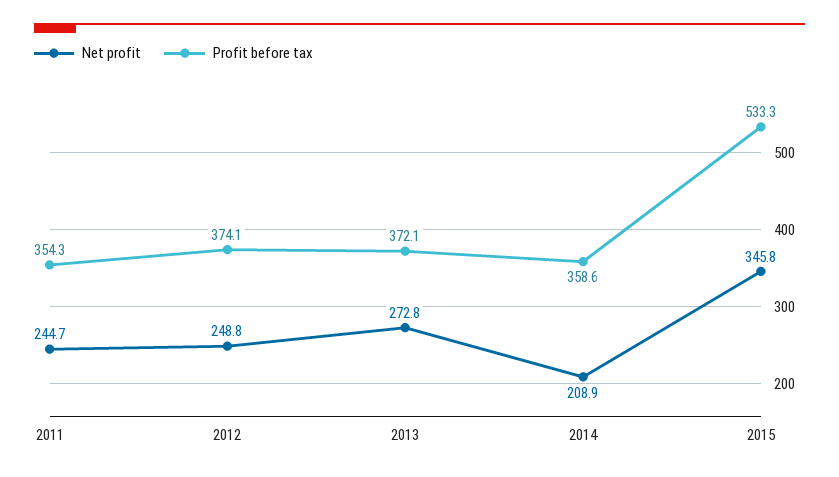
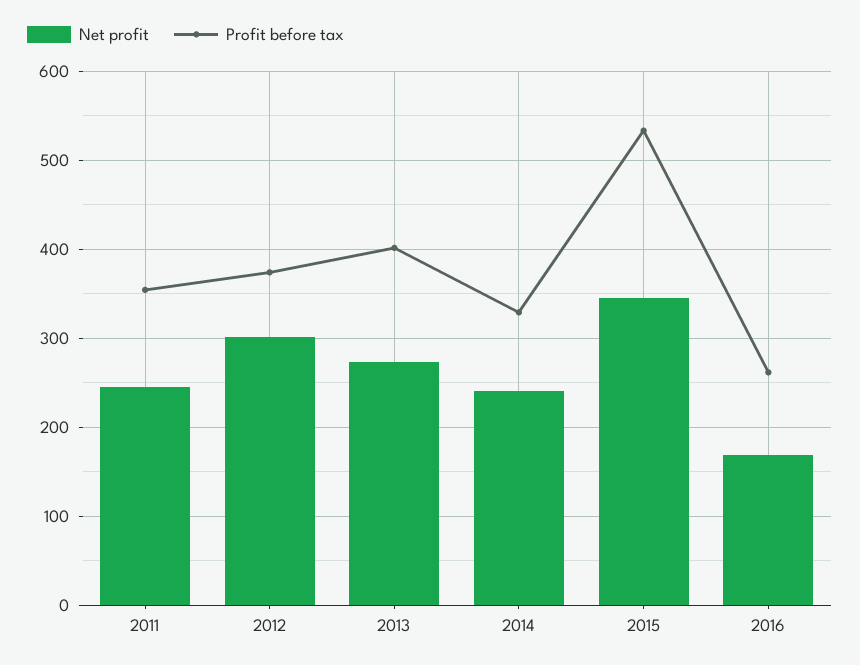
Net profit, 2012: 248.8 -> 300
Profit before tax, 2013: 372.1 -> 400
Net profit, 2014: 208.9 -> 240
Profit before tax, 2014: 358.6 -> 330
Net profit, 2016: none -> 170
Profit before tax, 2016: none -> 260

